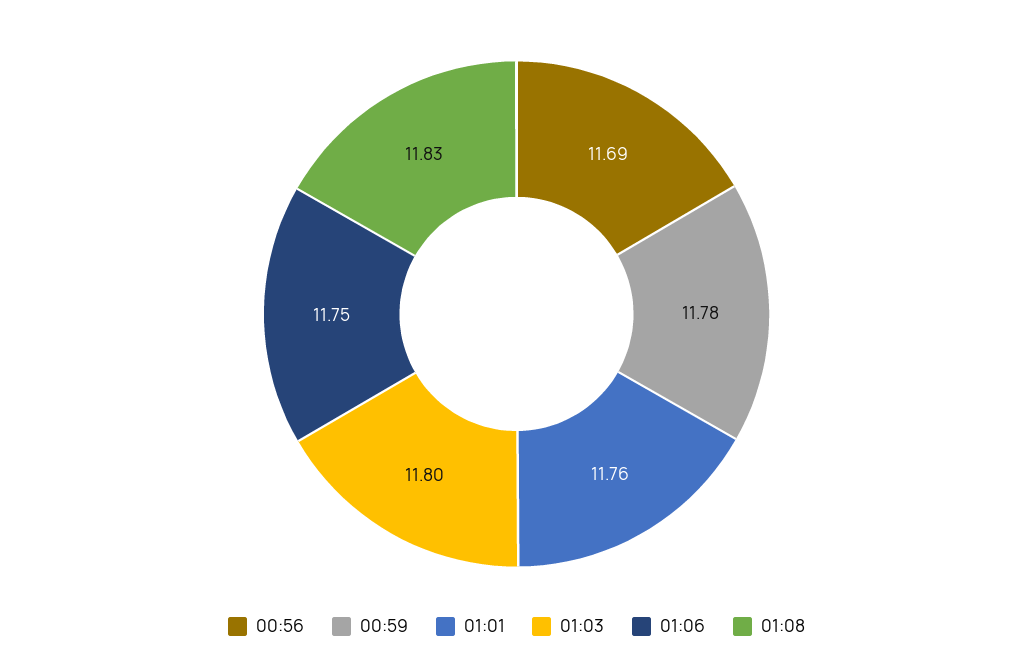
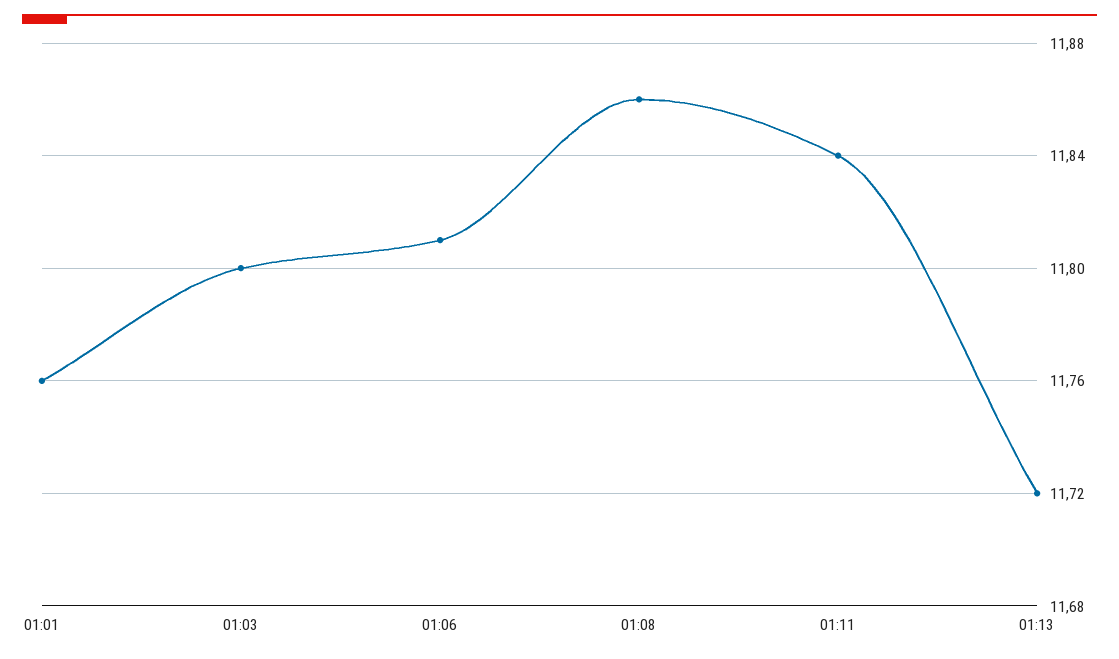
00:56: 11.69 -> none
00:59: 11.78 -> none
01:06: 11.75 -> 11.81
01:08: 11.83 -> 11.86
01:11: none -> 11.84
01:13: none -> 11.72

